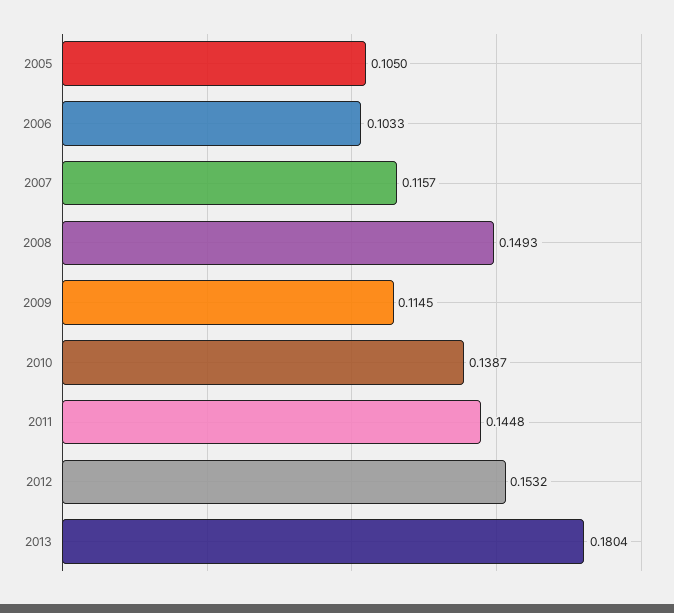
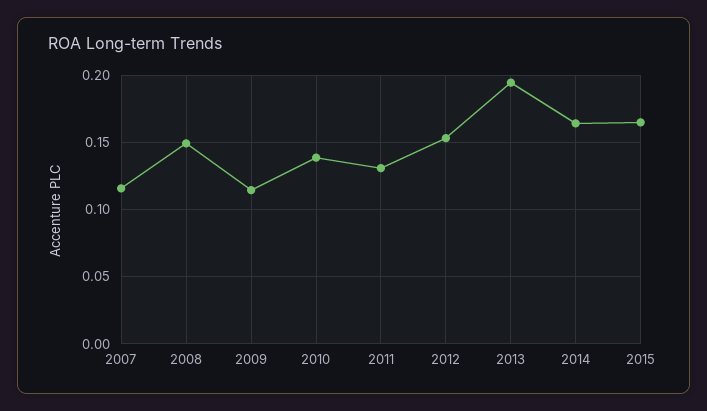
2005: 0.105 -> none
2006: 0.1033 -> none
2011: 0.1448 -> 0.13
2013: 0.1804 -> 0.195
2014: none -> 0.165
2015: none -> 0.165

